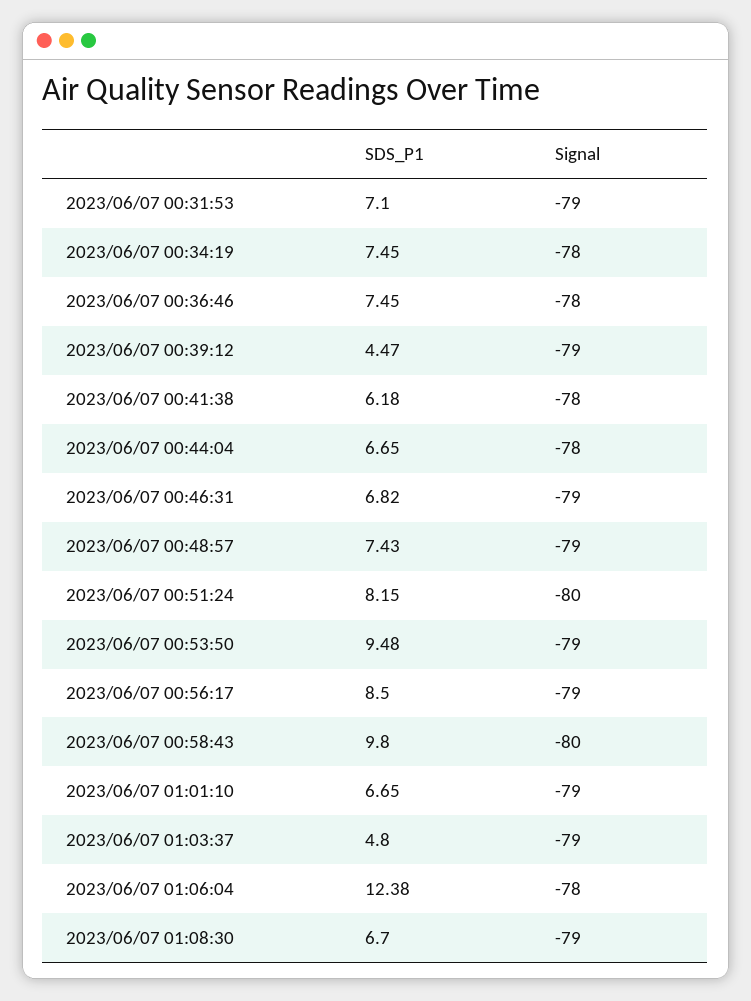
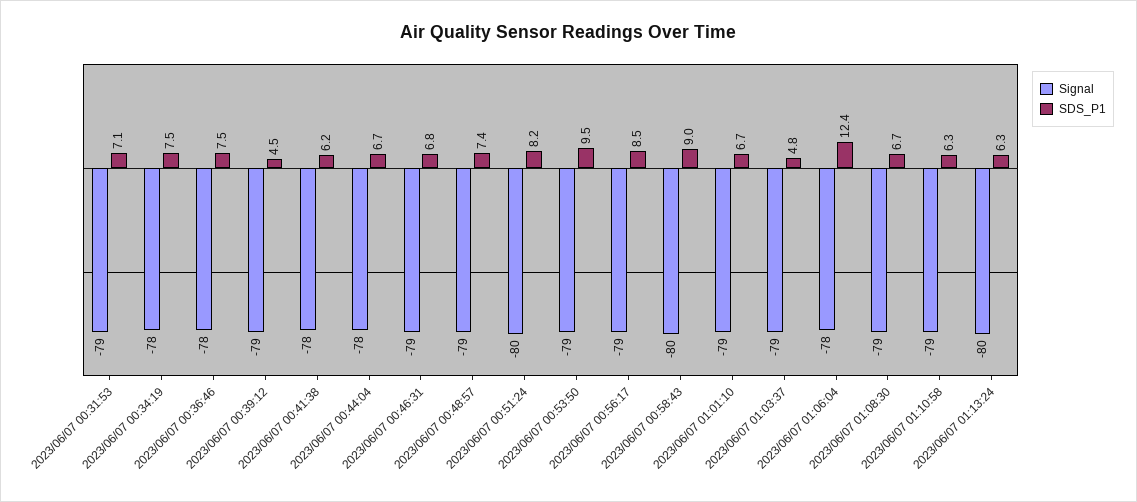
SDS_P1, 2023/06/07 00:58:43: 9.8 -> 9
Signal, 2023/06/07 01:10:58: none -> -79
SDS_P1, 2023/06/07 01:10:58: none -> 6.3
Signal, 2023/06/07 01:13:24: none -> -80
SDS_P1, 2023/06/07 01:13:24: none -> 6.3

